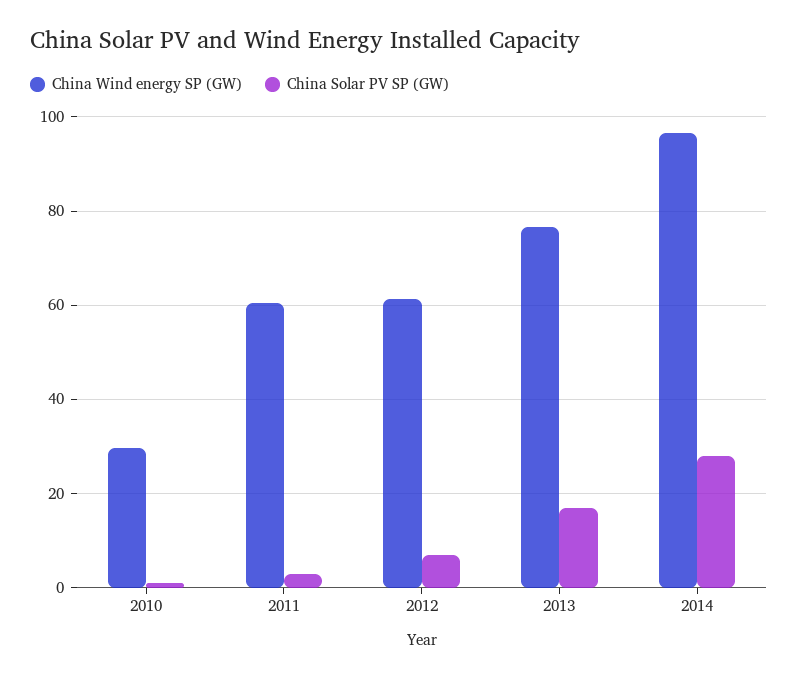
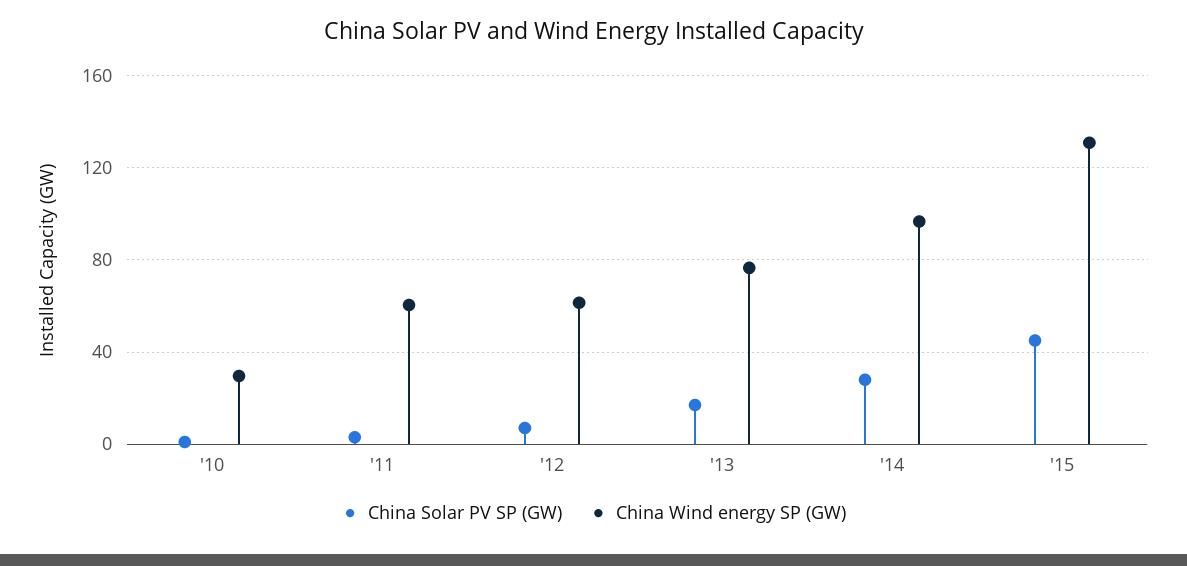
China Solar PV SP (GW), '15: none -> 45
China Wind energy SP (GW), '15: none -> 130

